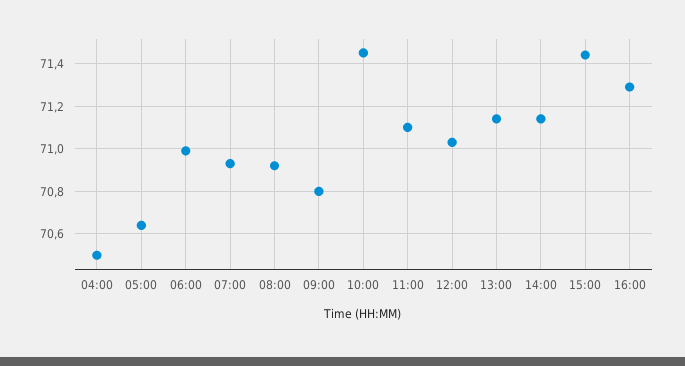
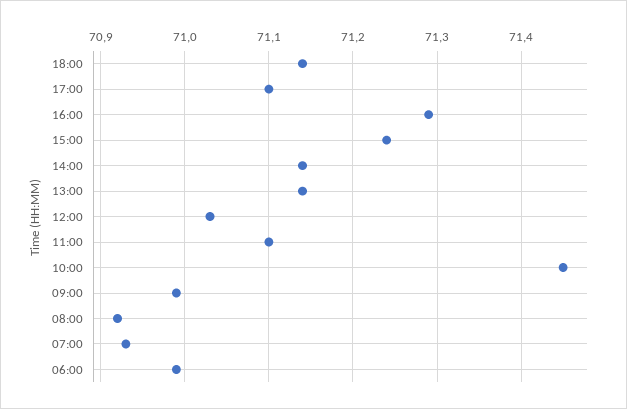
04:00: 70.5 -> none
05:00: 70.65 -> none
09:00: 70.8 -> 70.99
15:00: 71.45 -> 71.24
18:00: none -> 71.14
17:00: none -> 71.1

